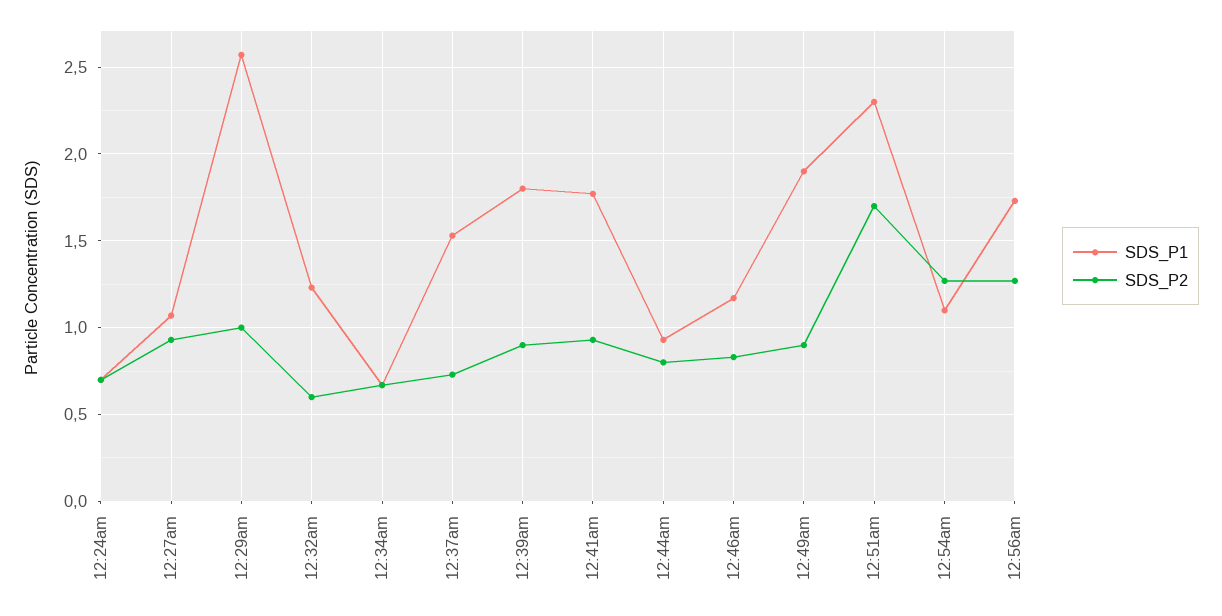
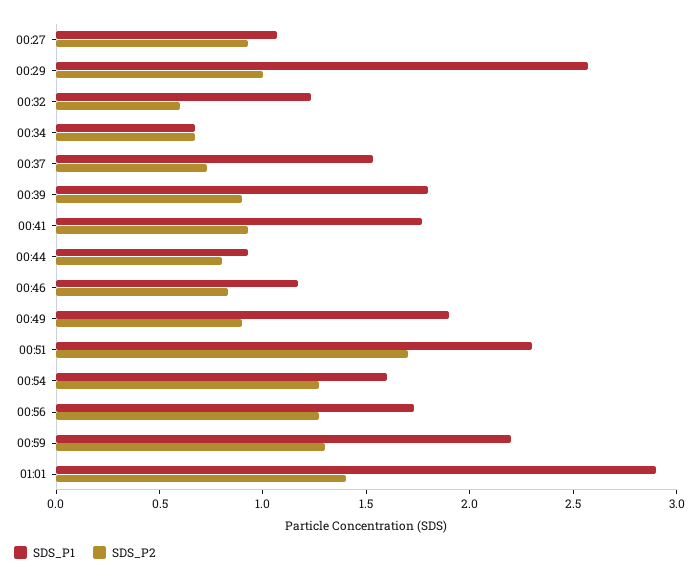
SDS_P1, 12:24am: 0.7 -> none
SDS_P2, 12:24am: 0.7 -> none
SDS_P1, 12:54am: 1.1 -> 1.6
SDS_P1, 00:59: none -> 2.2
SDS_P2, 00:59: none -> 1.3
SDS_P1, 01:01: none -> 2.9
SDS_P2, 01:01: none -> 1.4

